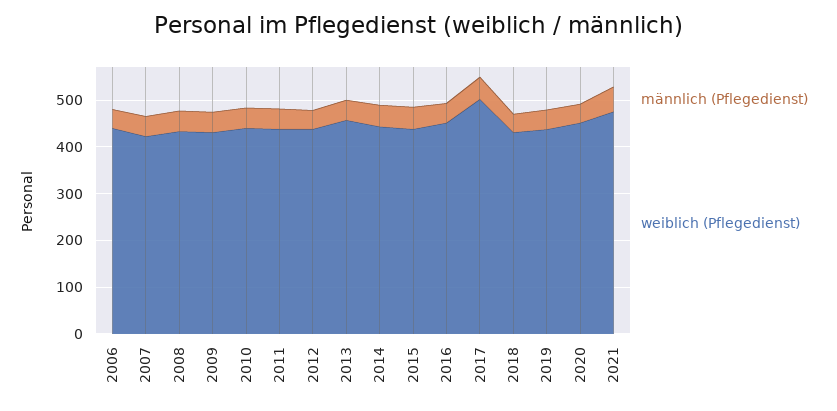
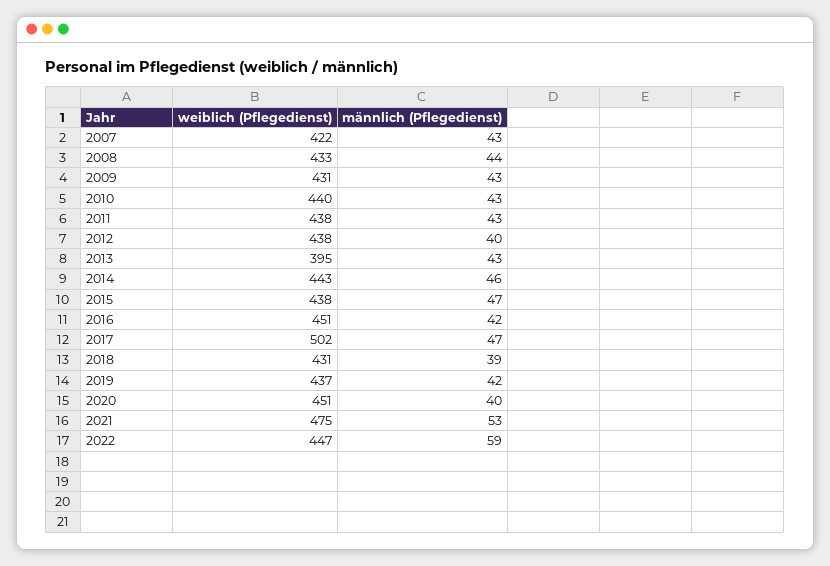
männlich (Pflegedienst), 2006: 40 -> none
weiblich (Pflegedienst), 2006: 440 -> none
weiblich (Pflegedienst), 2013: 460 -> 395
weiblich (Pflegedienst), 2022: none -> 447
männlich (Pflegedienst), 2022: none -> 59

